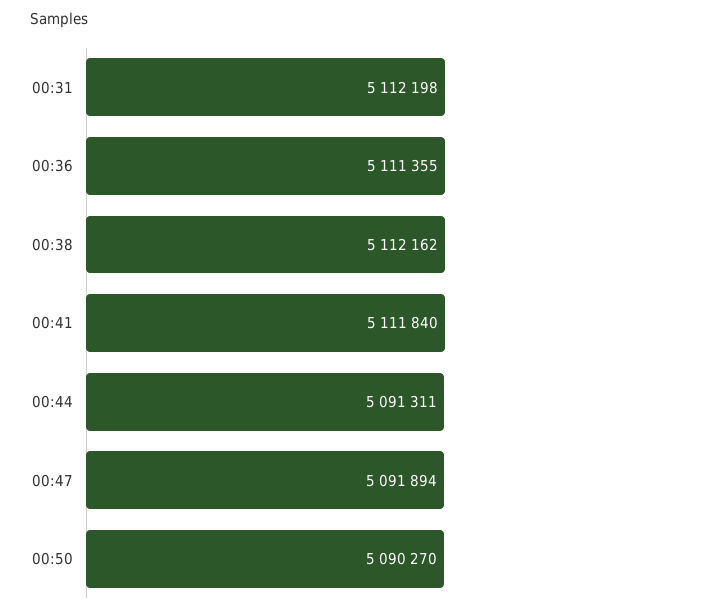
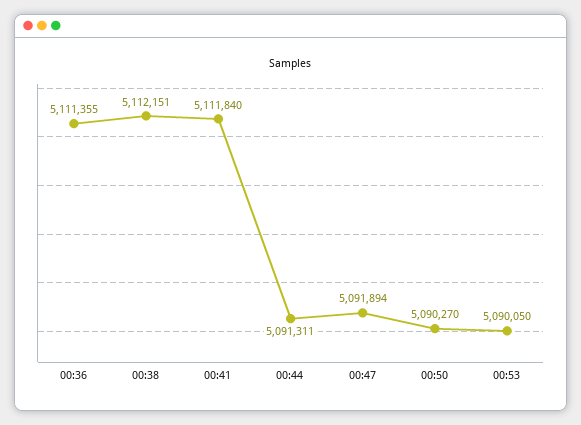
00:31: 5112198 -> none
00:38: 5112162 -> 5112151
00:53: none -> 5090050

